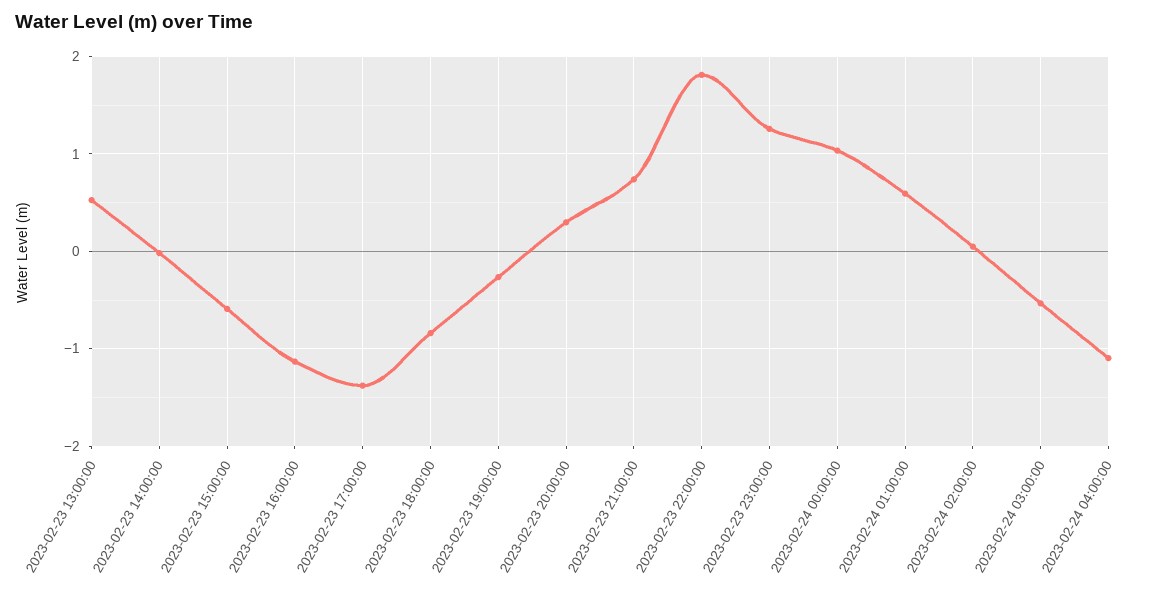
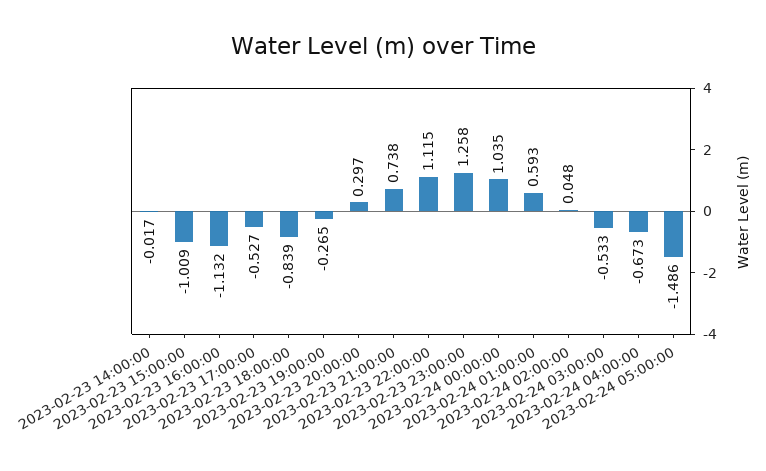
2023-02-23 13:00:00: 0.5 -> none
2023-02-23 15:00:00: -0.6 -> -1.009
2023-02-23 17:00:00: -1.4 -> -0.527
2023-02-23 22:00:00: 1.8 -> 1.115
2023-02-24 04:00:00: -1.1 -> -0.673
2023-02-24 05:00:00: none -> -1.486

